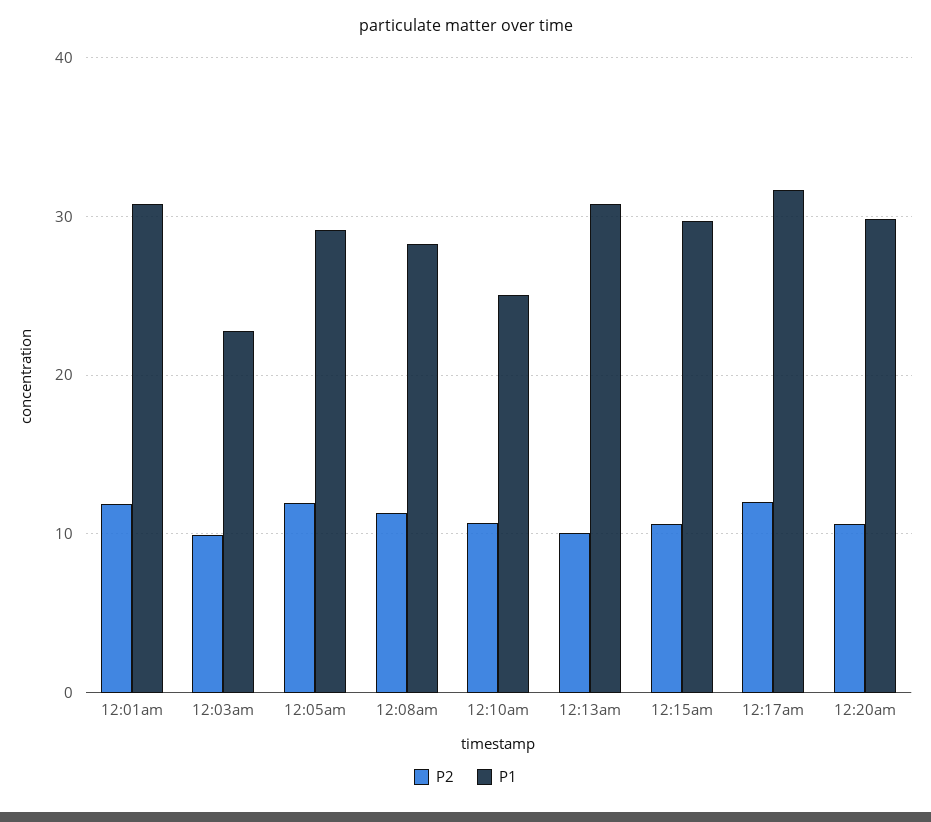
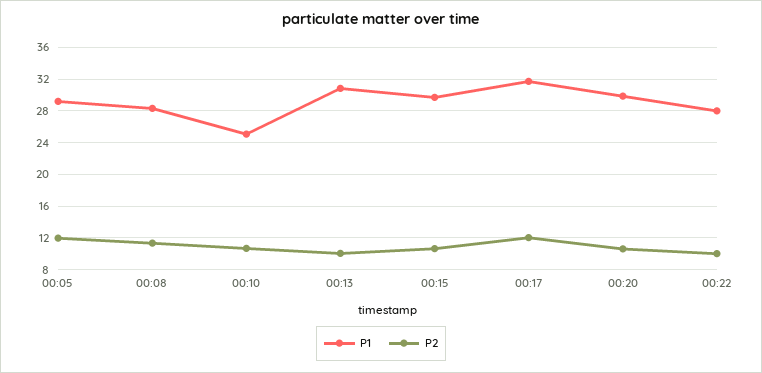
P2, 12:01am: 12 -> none
P1, 12:01am: 31 -> none
P2, 12:03am: 10 -> none
P1, 12:03am: 23 -> none
P1, 00:22: none -> 28
P2, 00:22: none -> 10

